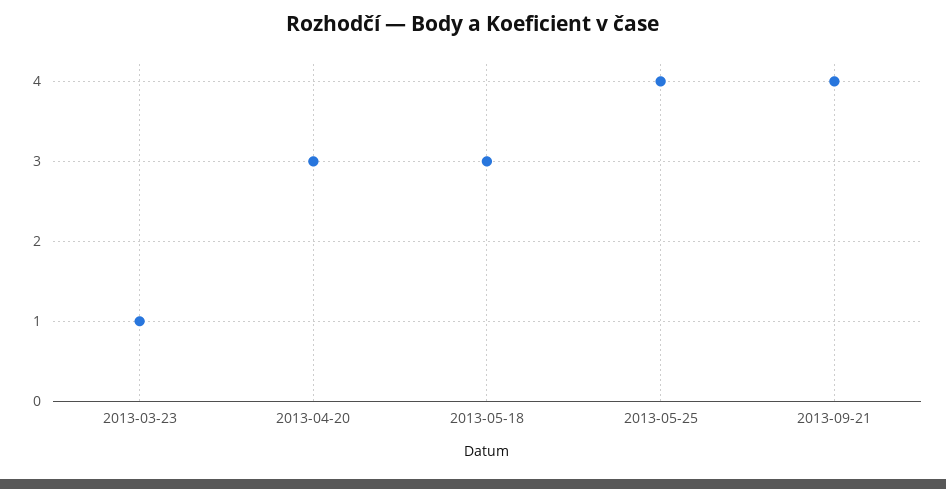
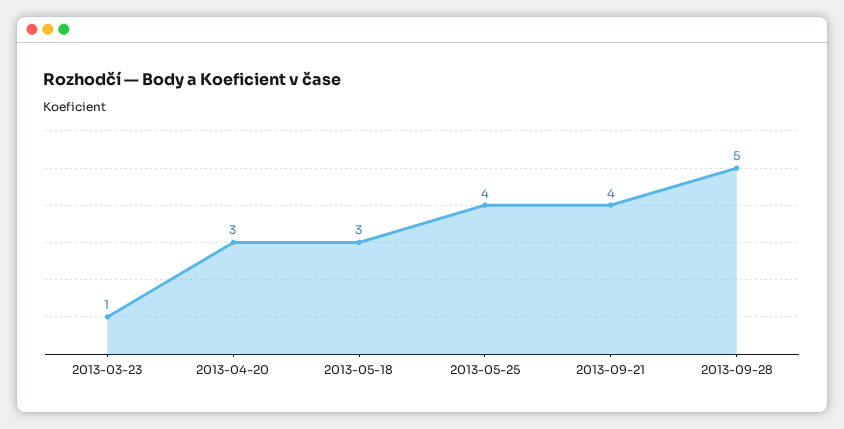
2013-09-28: none -> 5

